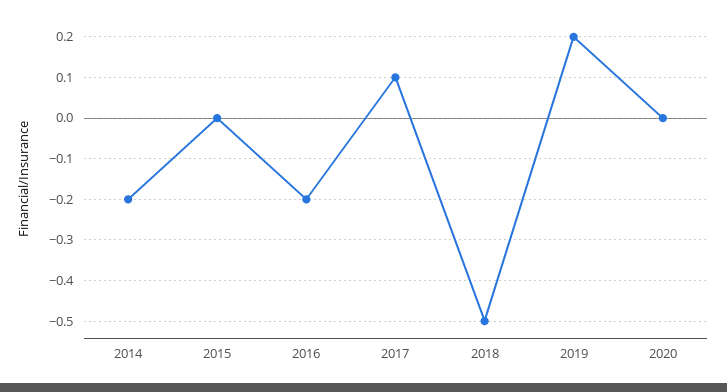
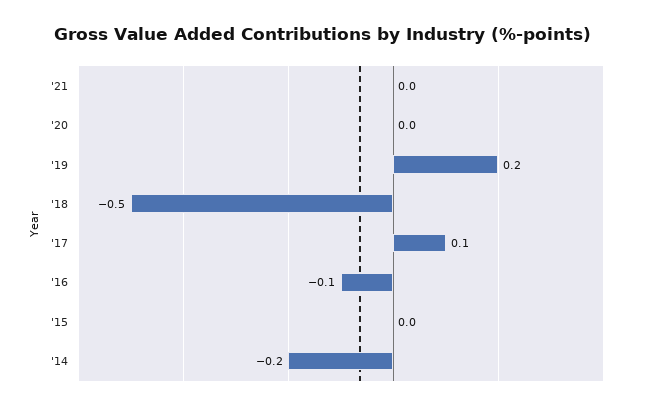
2016: -0.2 -> -0.1
'21: none -> 0

